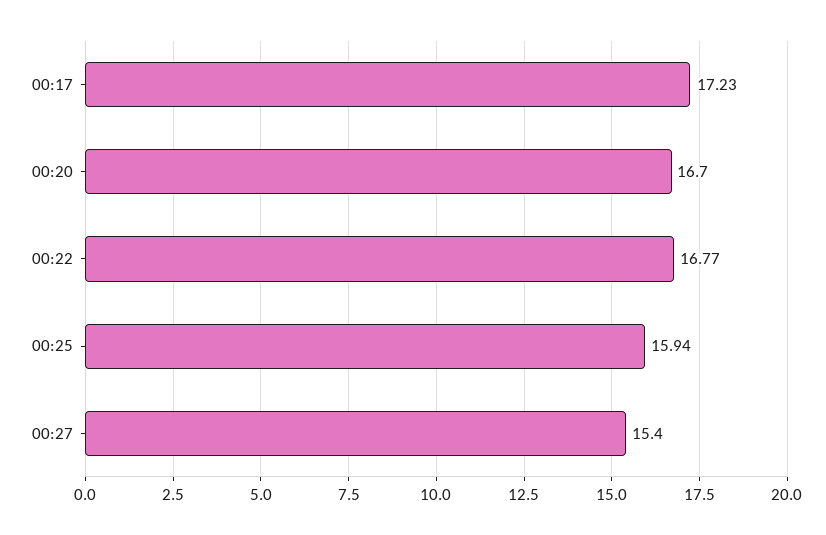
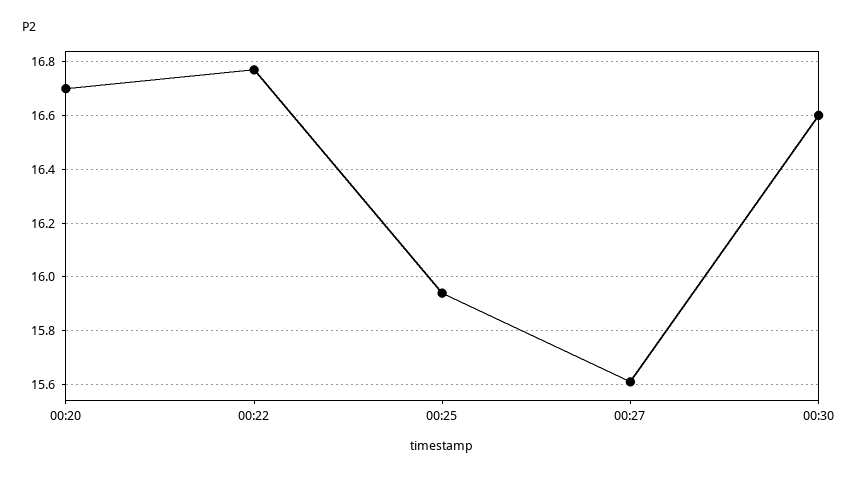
00:17: 17.23 -> none
00:27: 15.4 -> 15.6
00:30: none -> 16.6

